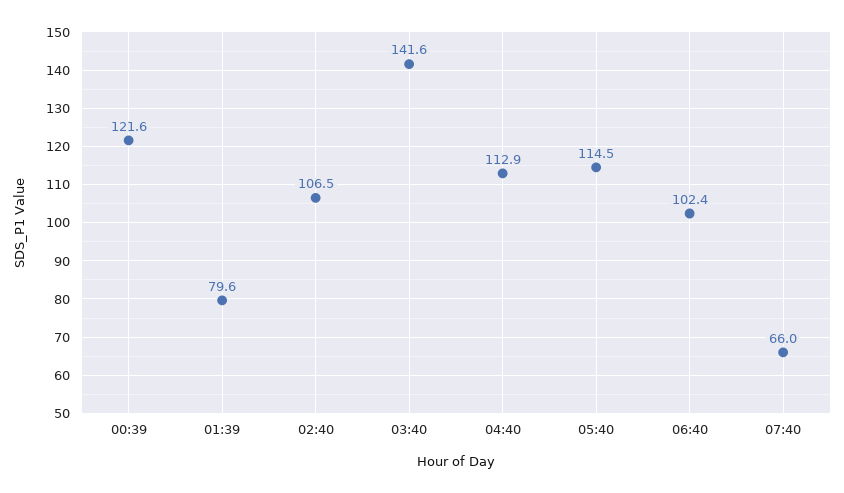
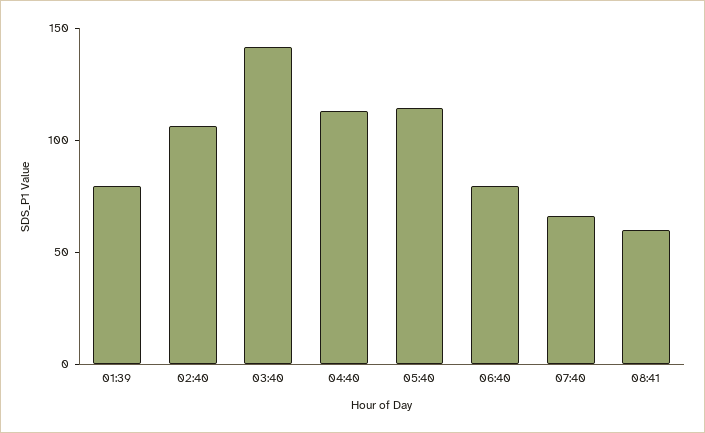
00:39: 121.6 -> none
06:40: 102.4 -> 80
08:41: none -> 60

